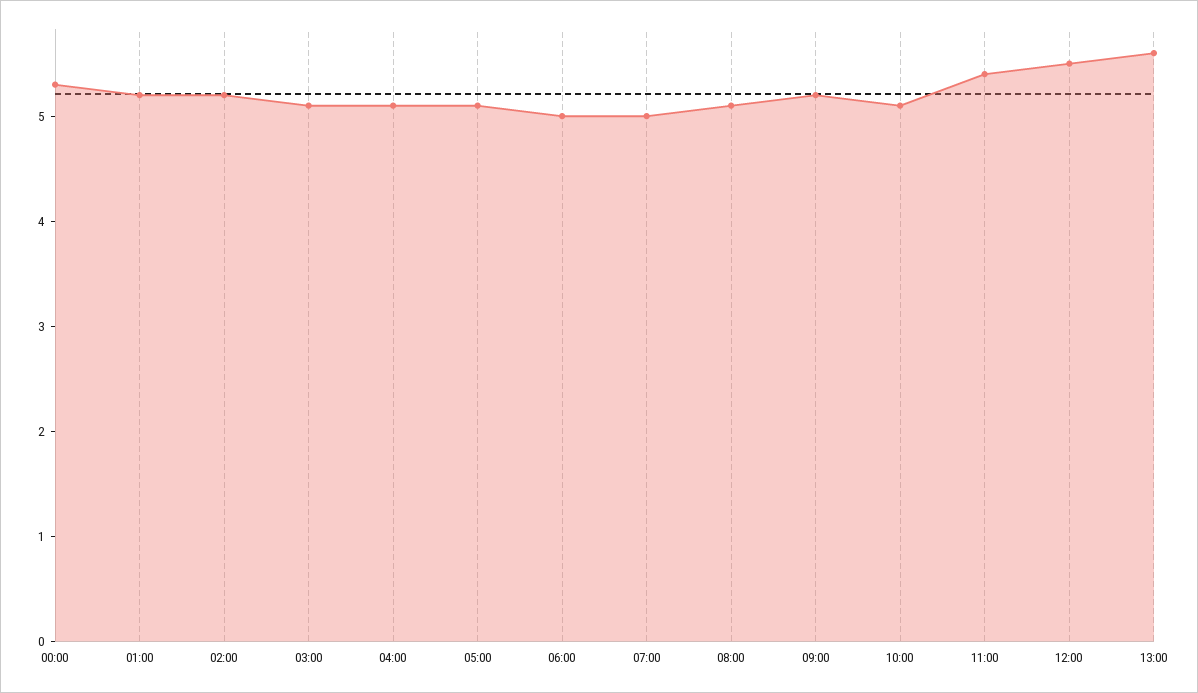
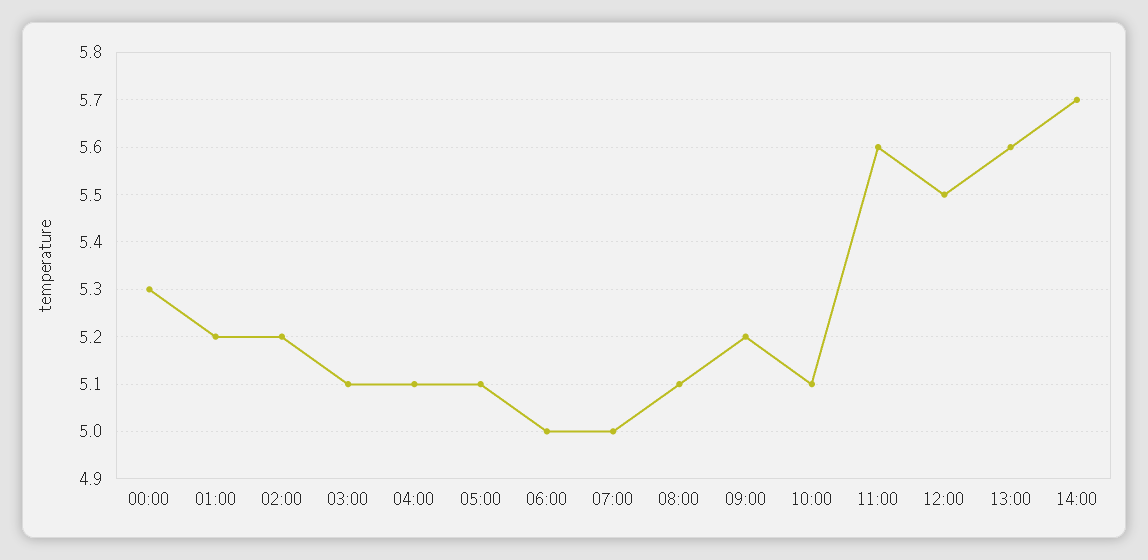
11:00: 5.4 -> 5.6
14:00: none -> 5.7

